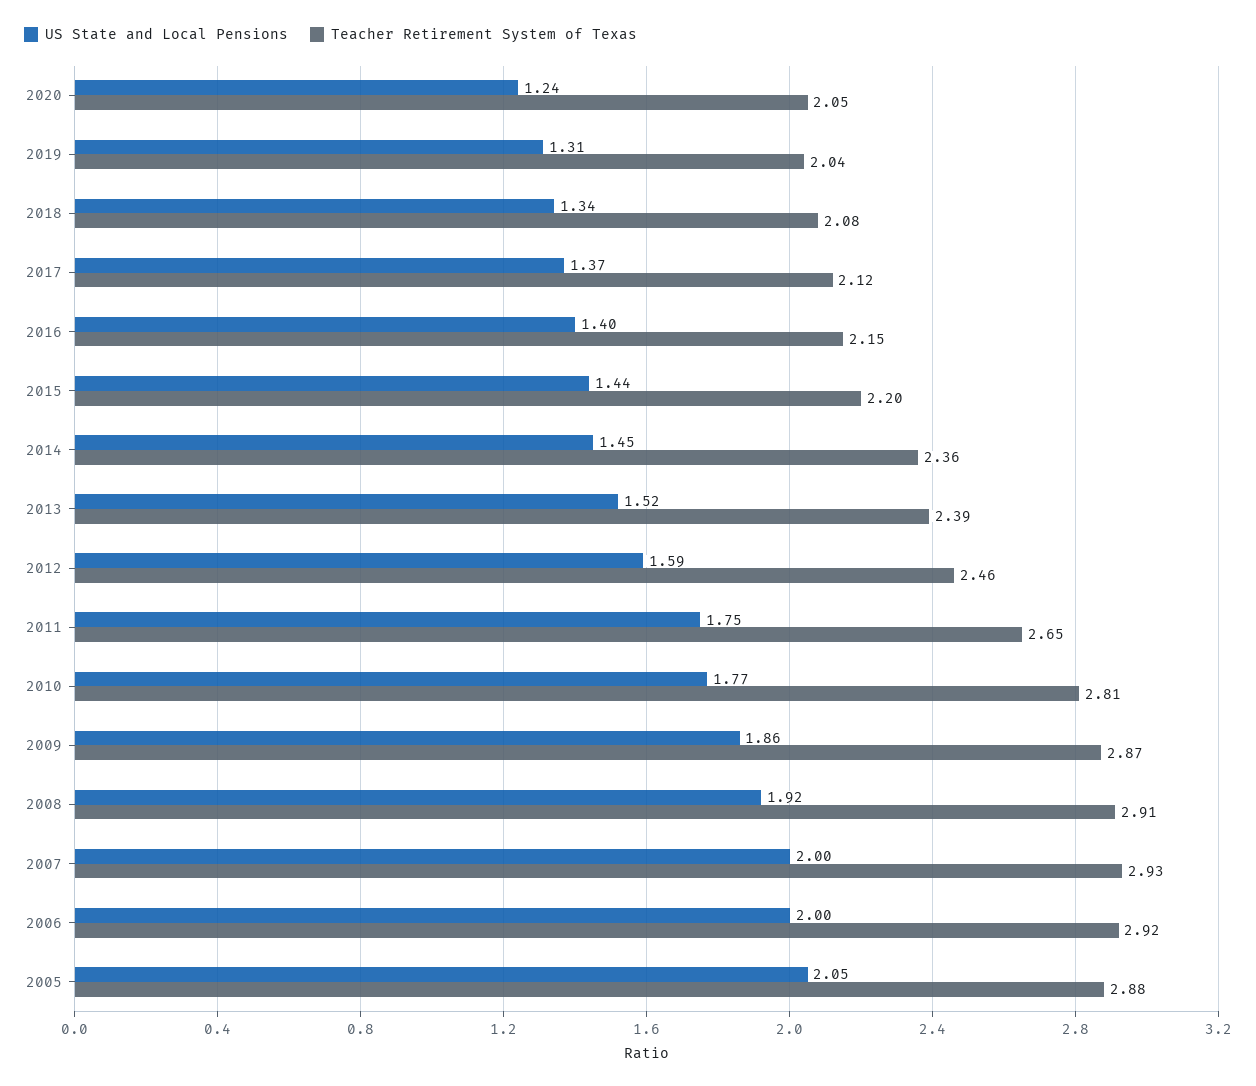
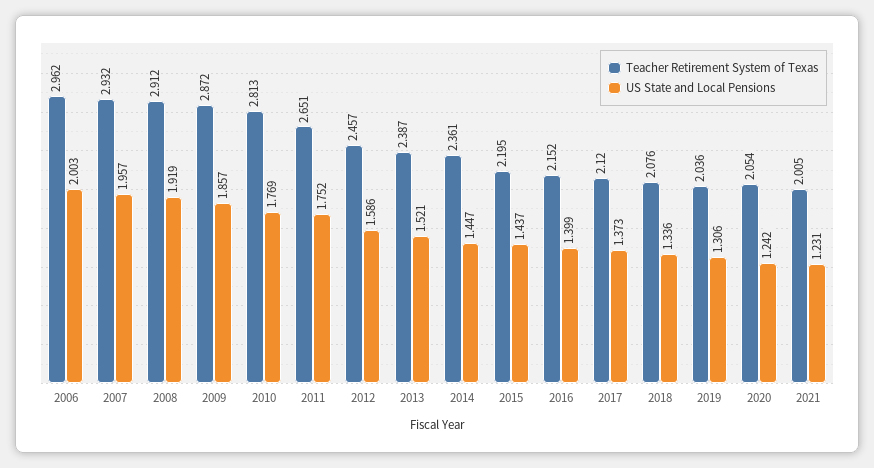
US State and Local Pensions, 2007: 2 -> 1.957
Teacher Retirement System of Texas, 2006: 2.92 -> 2.962
US State and Local Pensions, 2005: 2.05 -> none
Teacher Retirement System of Texas, 2005: 2.88 -> none
Teacher Retirement System of Texas, 2021: none -> 2.005
US State and Local Pensions, 2021: none -> 1.231

